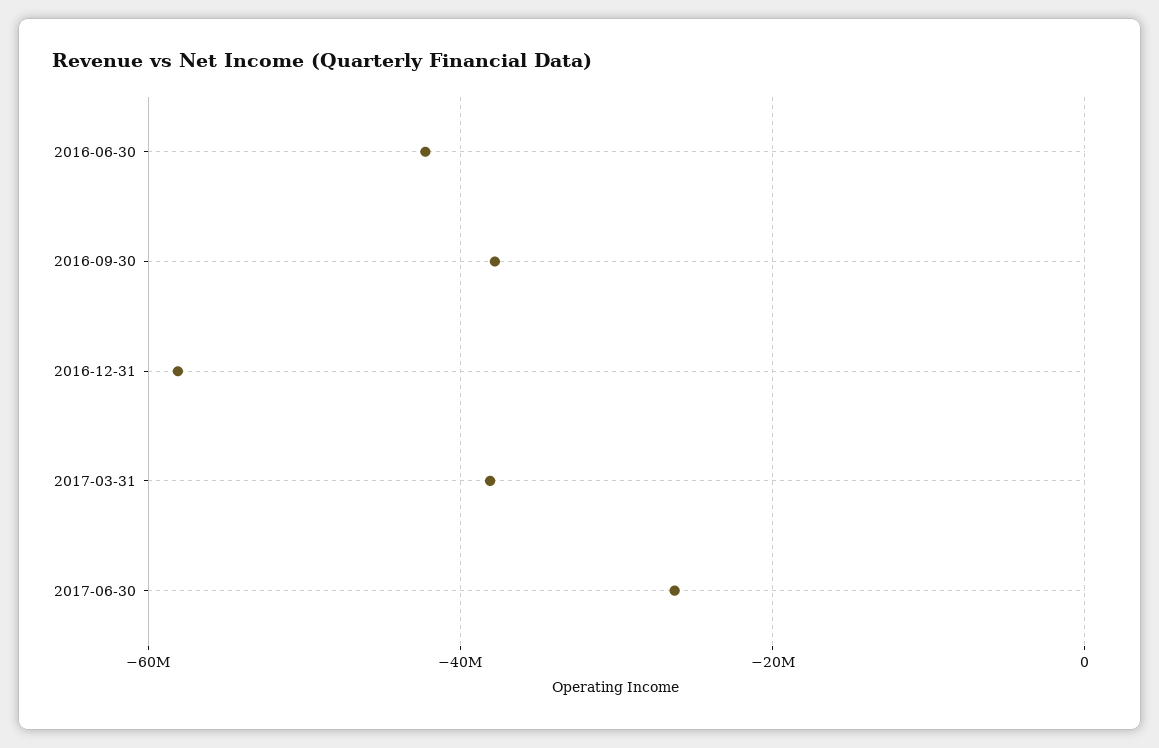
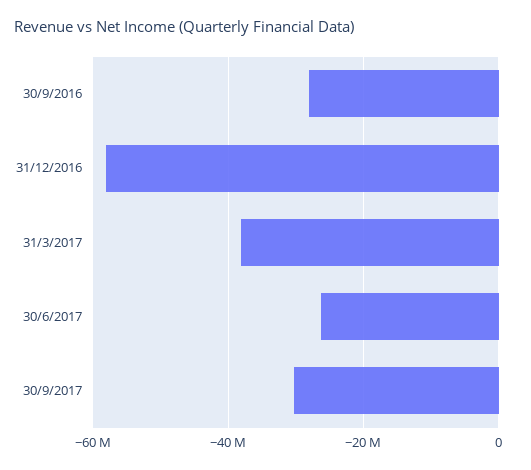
2016-06-30: -42000000 -> none
2016-09-30: -38000000 -> -28000000
30/9/2017: none -> -30000000

